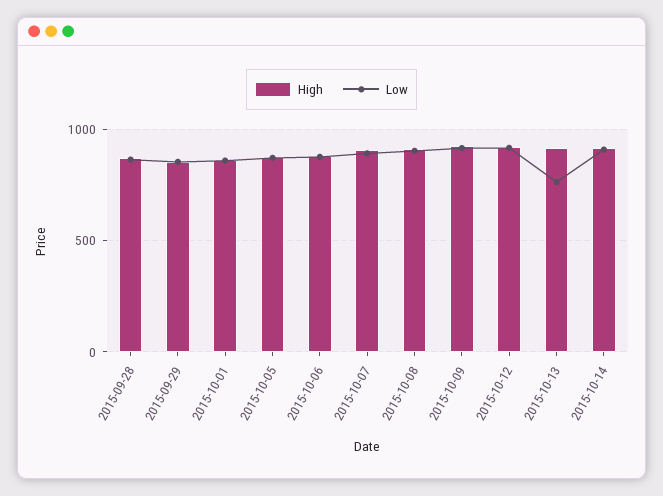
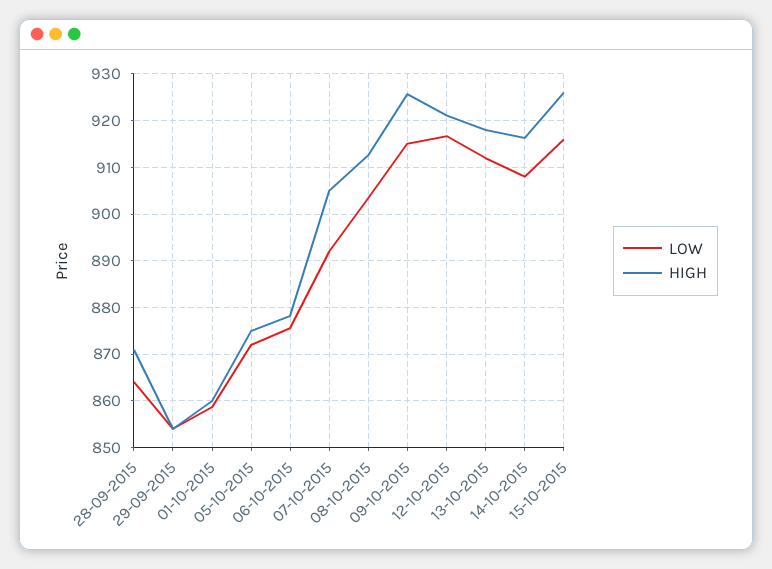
Low, 2015-10-13: 750 -> 912
Low, 15-10-2015: none -> 916
High, 15-10-2015: none -> 926

